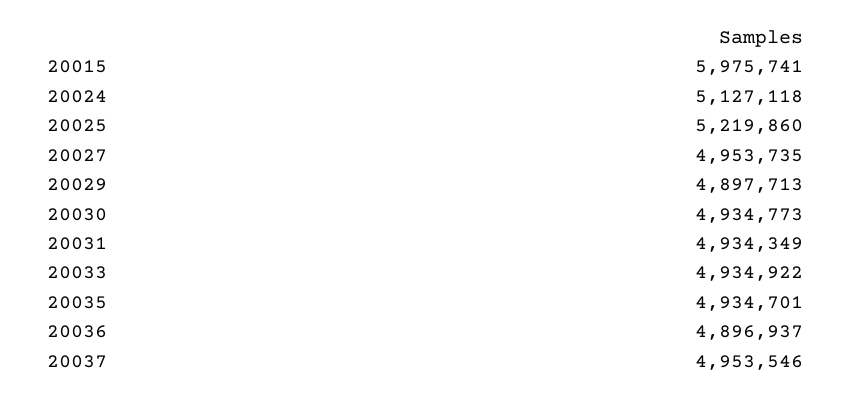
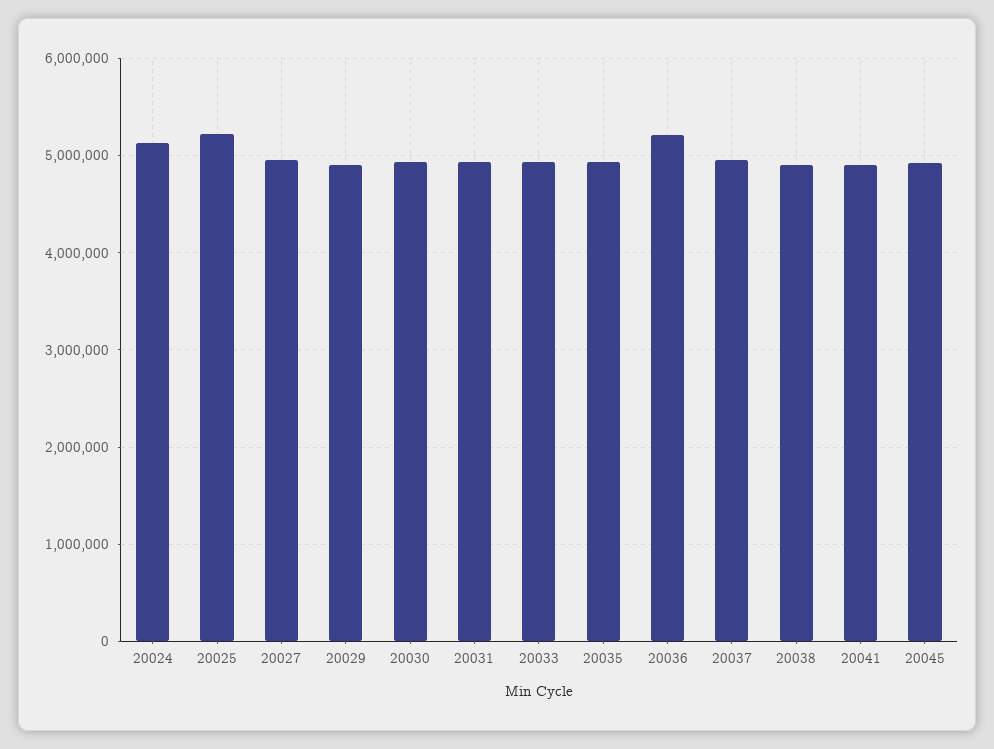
20015: 5975741 -> none
20036: 4896937 -> 5200000
20038: none -> 4900000
20041: none -> 4900000
20045: none -> 4900000

